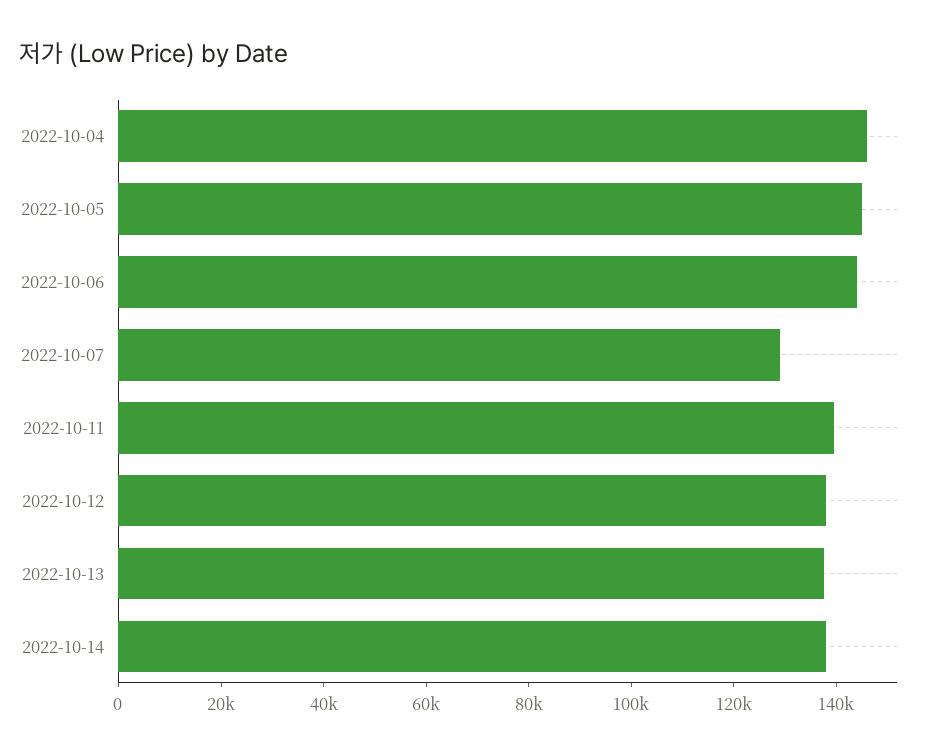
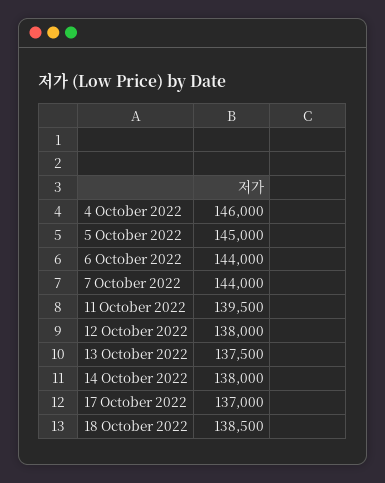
2022-10-07: 130000 -> 144000
17 October 2022: none -> 137000
18 October 2022: none -> 138500

